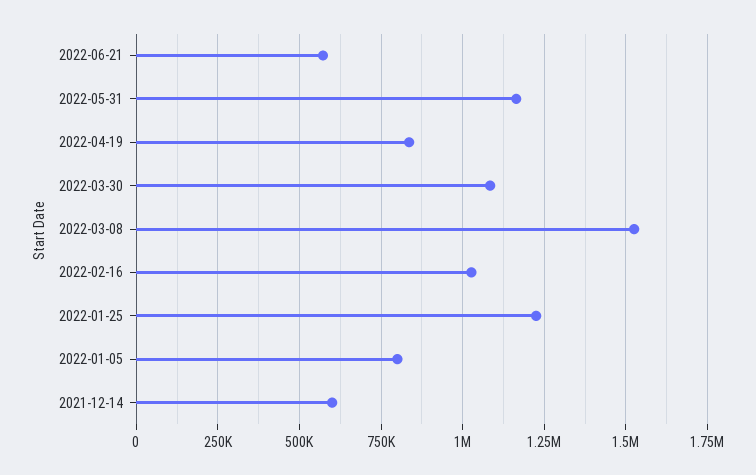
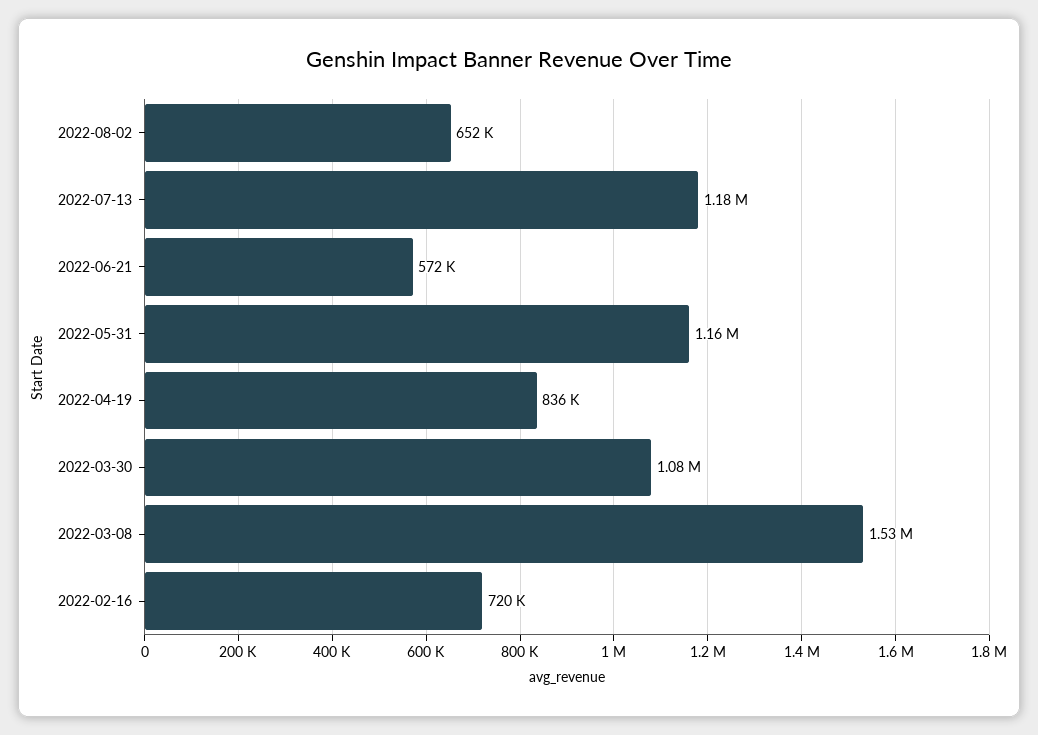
2022-02-16: 1025000 -> 720000
2022-01-25: 1225000 -> none
2022-01-05: 800000 -> none
2021-12-14: 600000 -> none
2022-08-02: none -> 652000
2022-07-13: none -> 1180000

